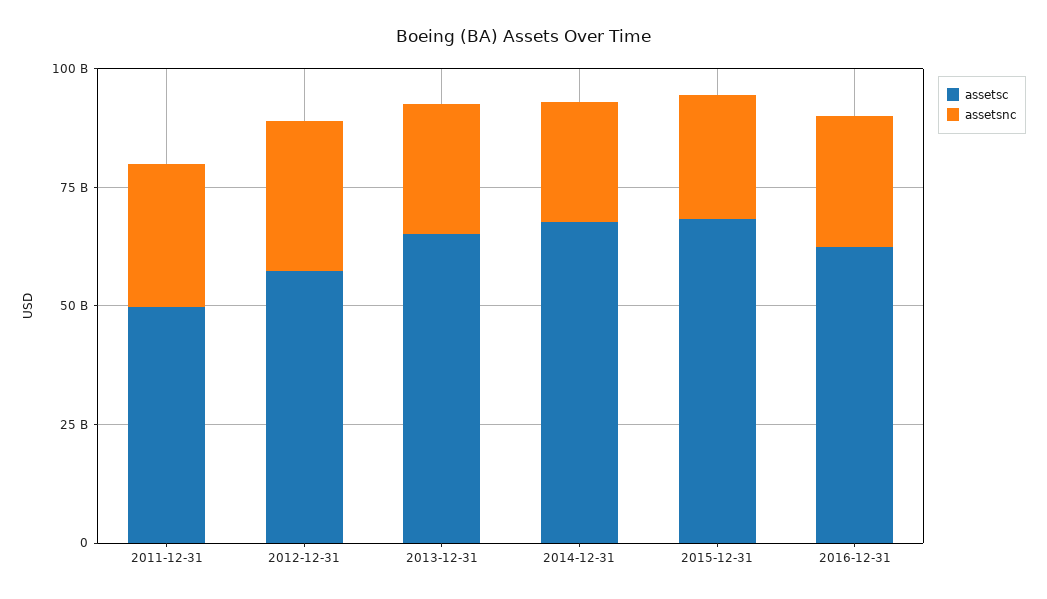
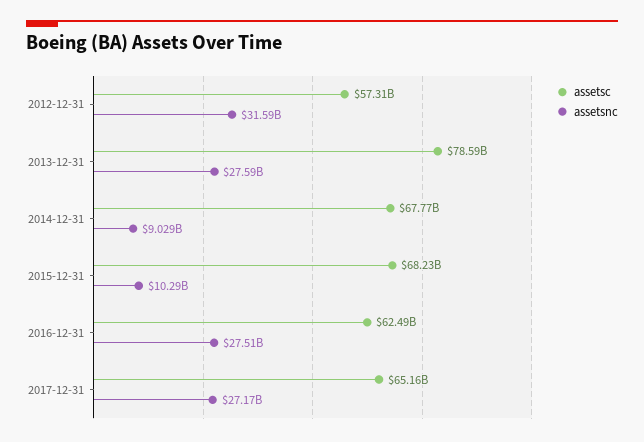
assetsc, 2011-12-31: 50000000000 -> none
assetsnc, 2011-12-31: 30000000000 -> none
assetsc, 2013-12-31: 65000000000 -> 78590000000
assetsnc, 2014-12-31: 25000000000 -> 9029000000
assetsnc, 2015-12-31: 25000000000 -> 10290000000
assetsc, 2017-12-31: none -> 65160000000
assetsnc, 2017-12-31: none -> 27170000000

